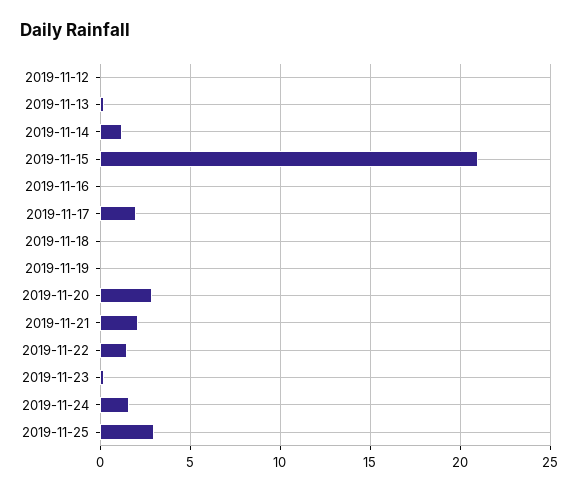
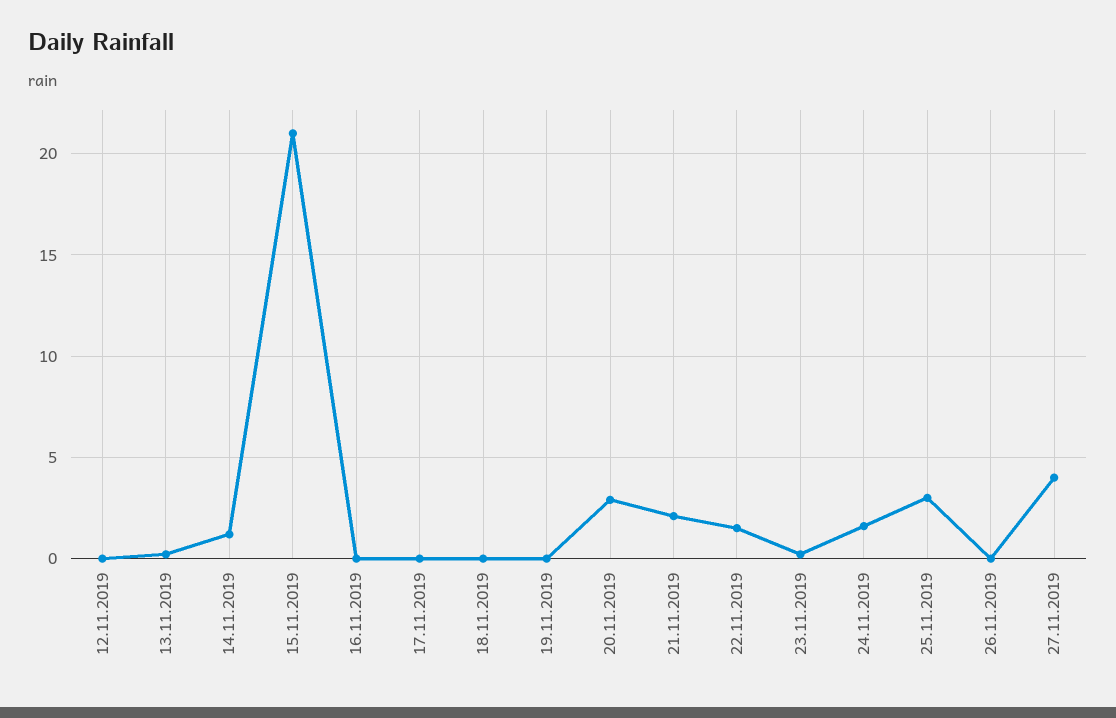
2019-11-17: 2 -> 0
26.11.2019: none -> 0
27.11.2019: none -> 4

